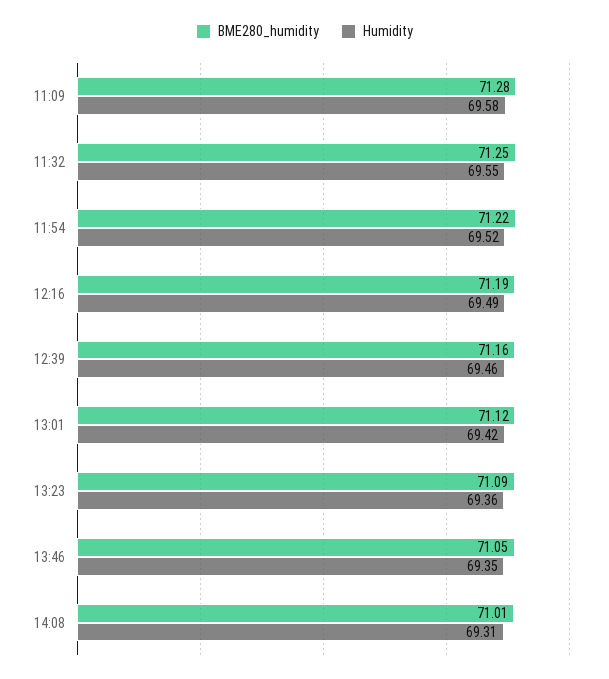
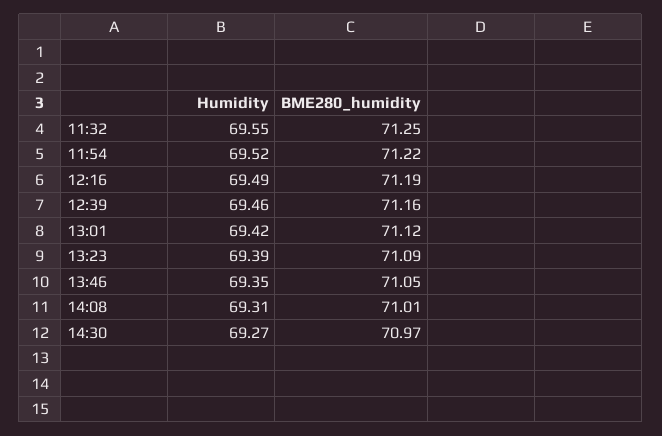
BME280_humidity, 11:09: 71.28 -> none
Humidity, 11:09: 69.58 -> none
Humidity, 13:23: 69.36 -> 69.39
Humidity, 14:30: none -> 69.27
BME280_humidity, 14:30: none -> 70.97

